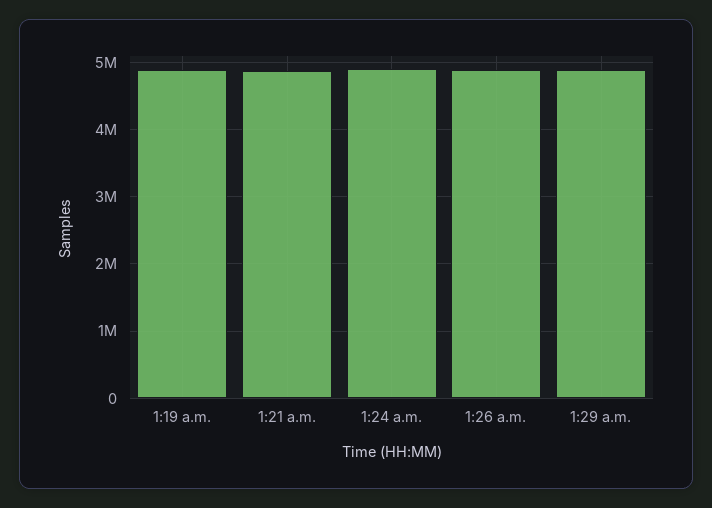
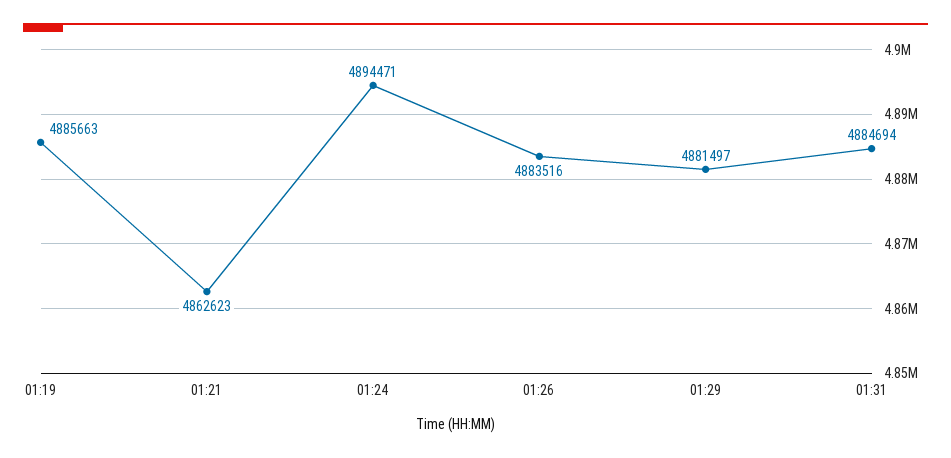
01:31: none -> 4884694

